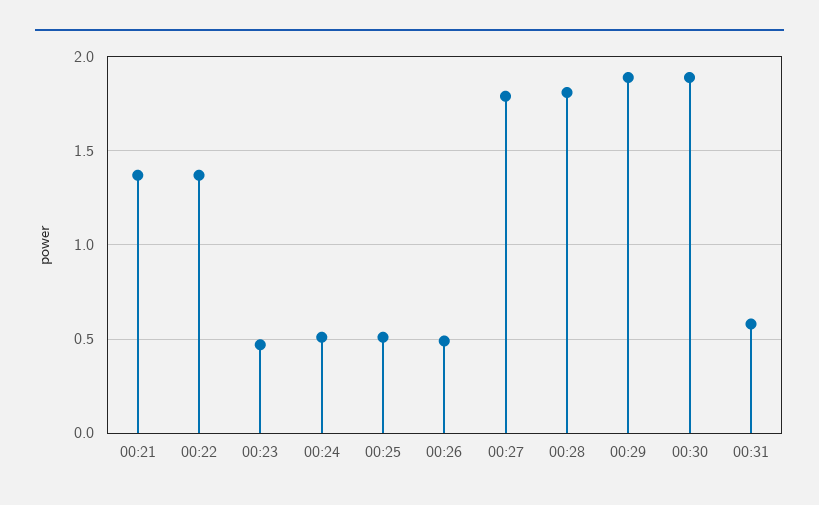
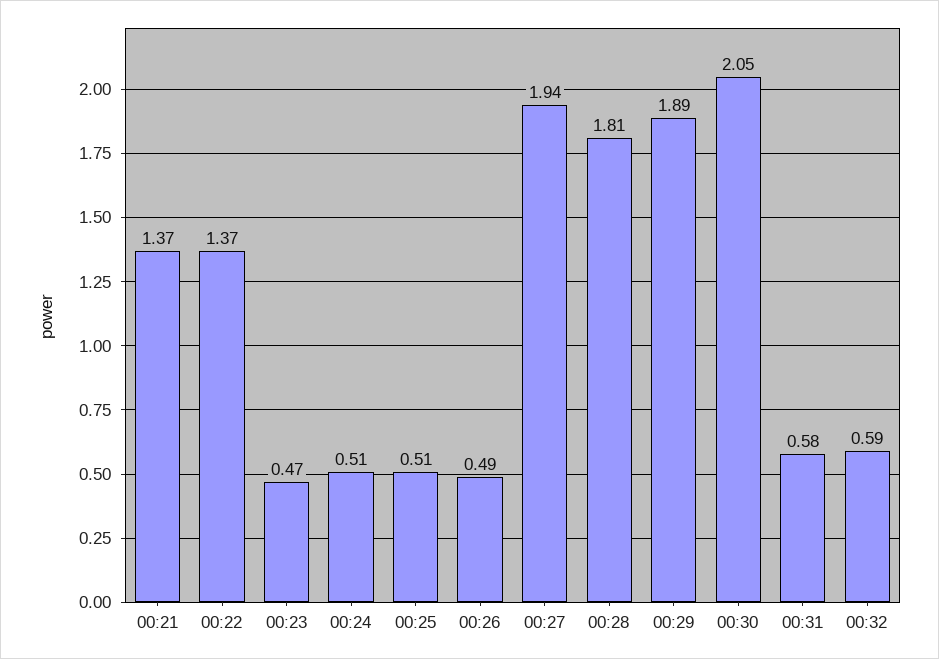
00:27: 1.8 -> 1.94
00:30: 1.9 -> 2.05
00:32: none -> 0.59

